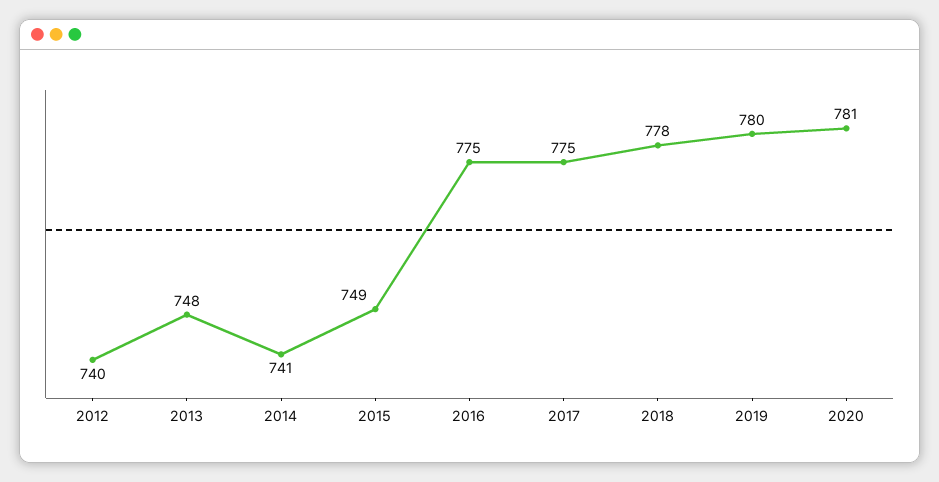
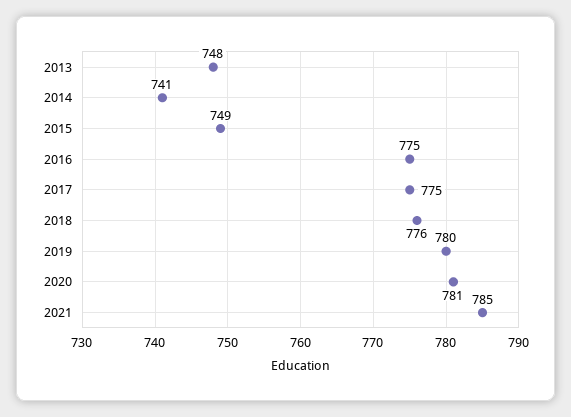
2012: 740 -> none
2018: 778 -> 776
2021: none -> 785

